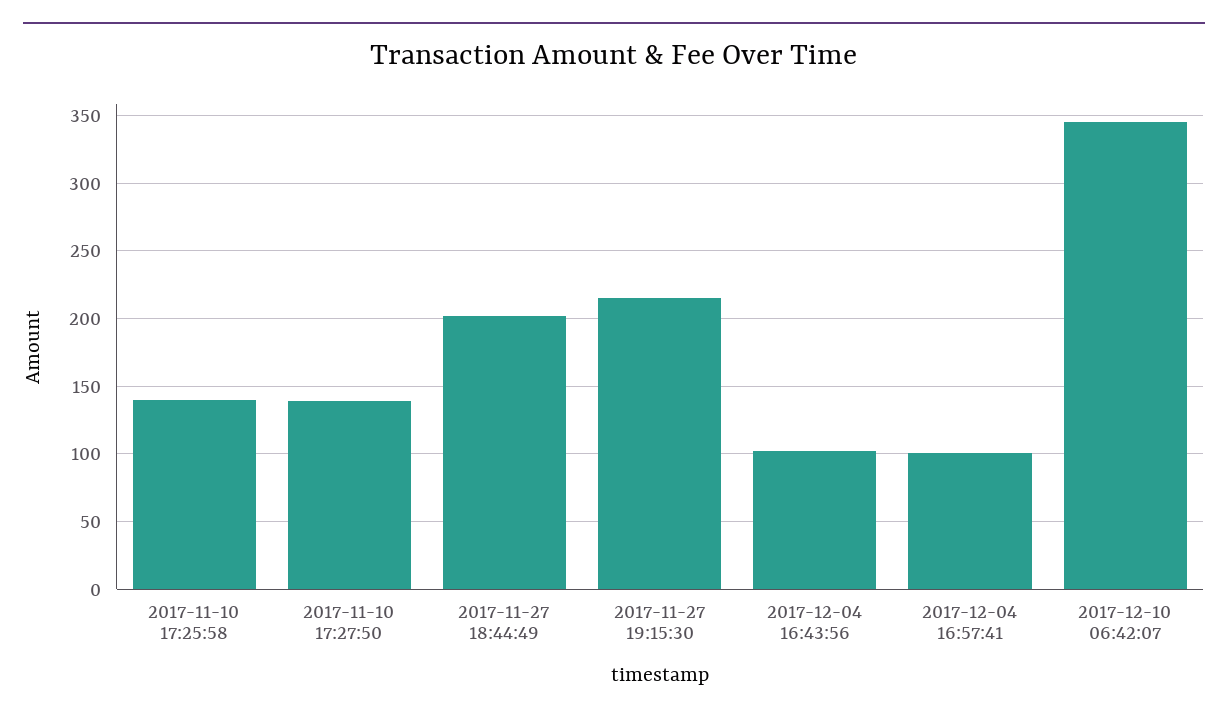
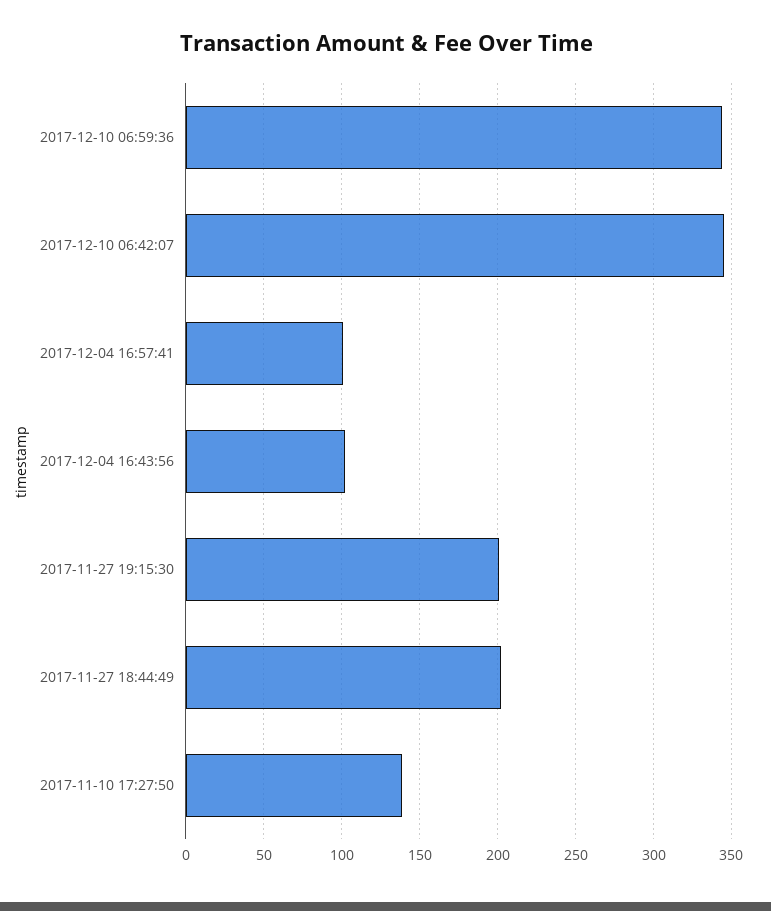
2017-11-10 17:25:58: 140 -> none
2017-11-27 19:15:30: 215 -> 200
2017-12-10 06:59:36: none -> 345

